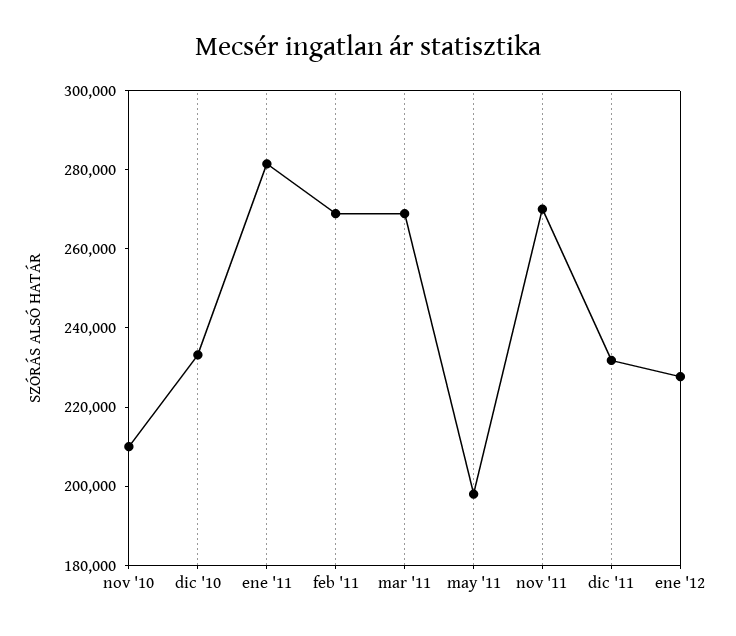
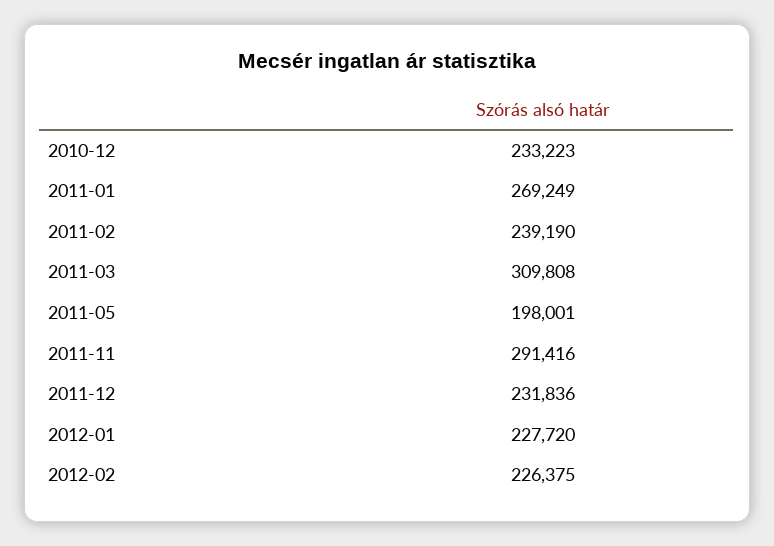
nov '10: 210000 -> none
ene '11: 280000 -> 269249
feb '11: 270000 -> 239190
mar '11: 270000 -> 309808
nov '11: 270000 -> 291416
2012-02: none -> 226375

